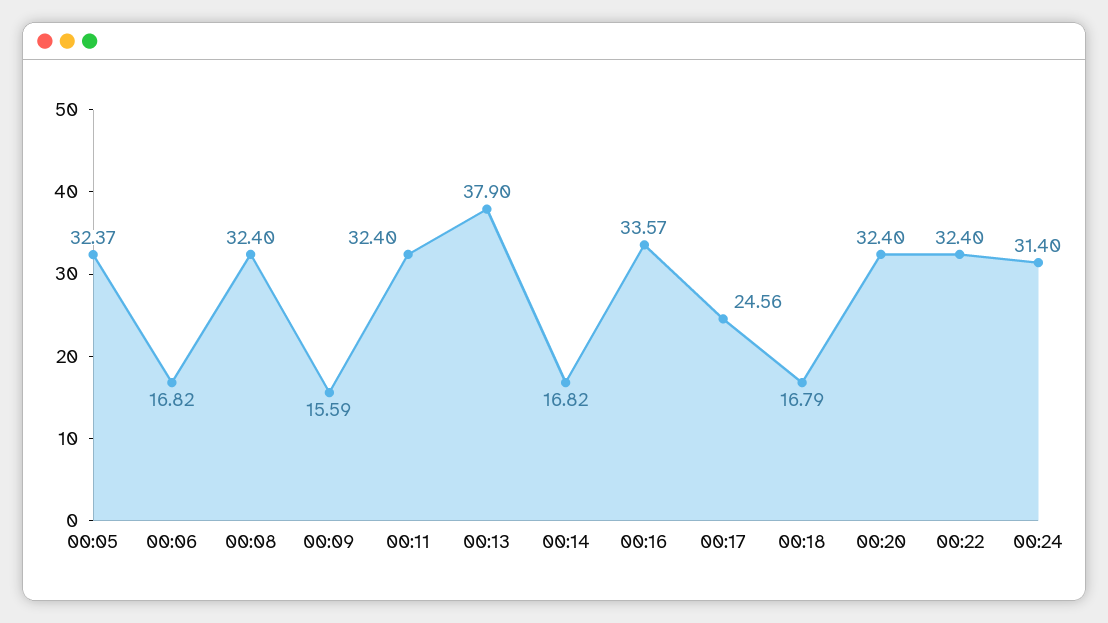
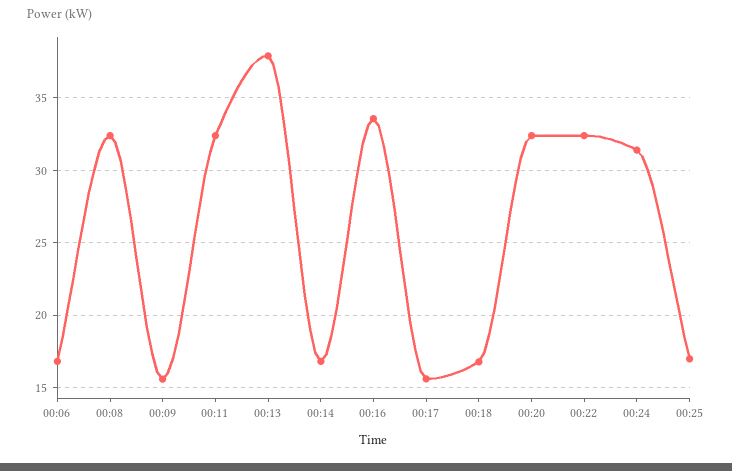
00:05: 32.37 -> none
00:17: 24.56 -> 15.5
00:25: none -> 17

